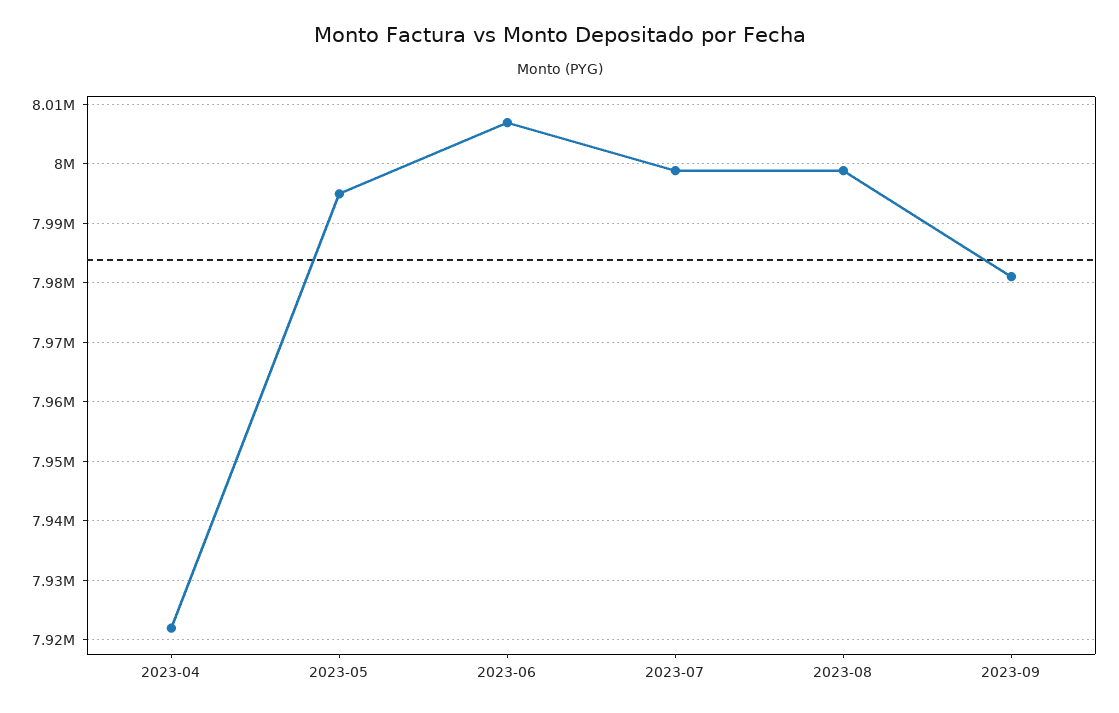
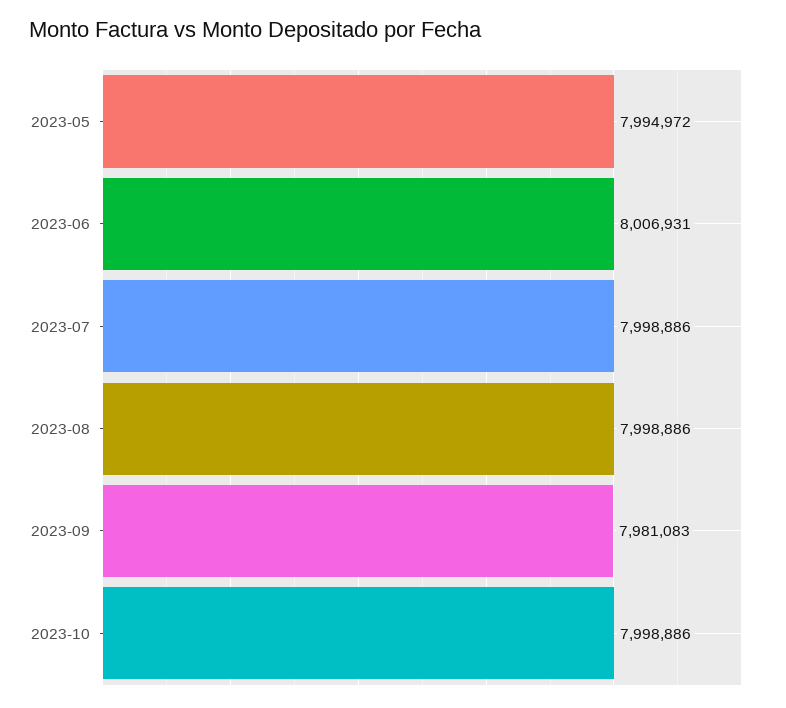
2023-04: 7922000 -> none
2023-10: none -> 7998886

